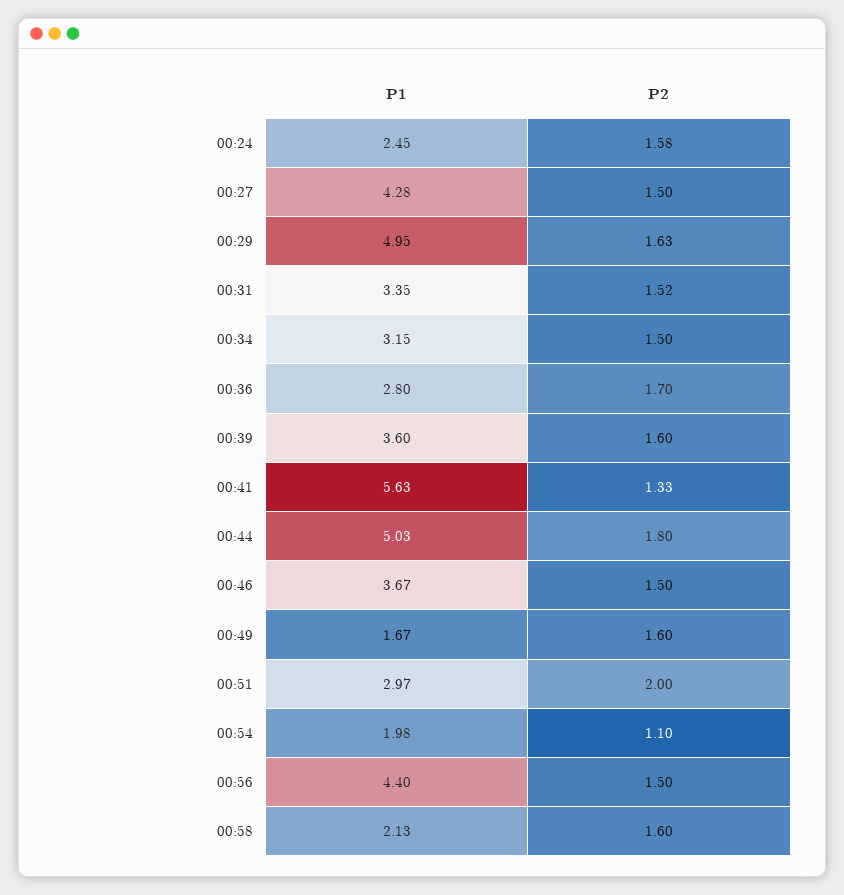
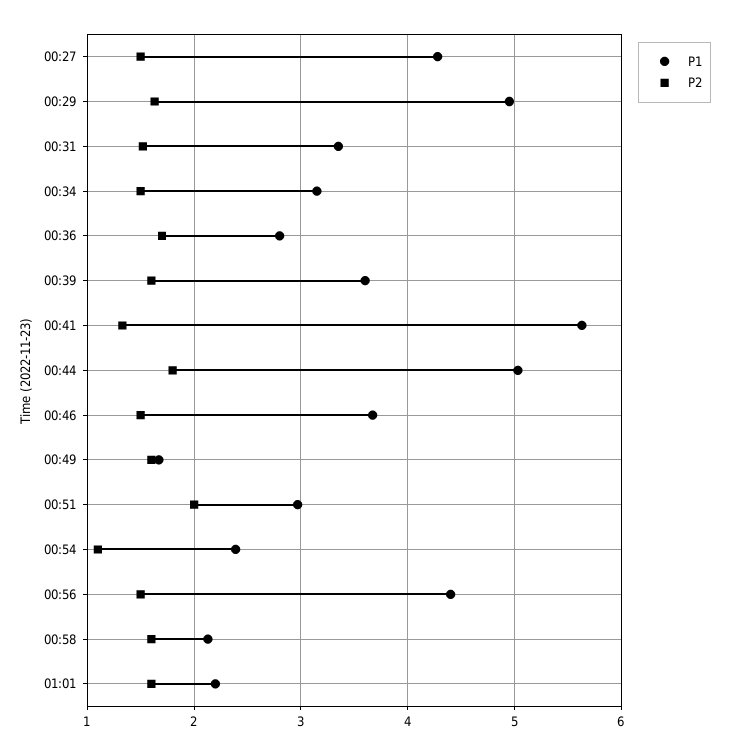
P1, 00:24: 2.45 -> none
P2, 00:24: 1.58 -> none
P1, 00:54: 1.98 -> 2.4
P1, 01:01: none -> 2.2
P2, 01:01: none -> 1.6

